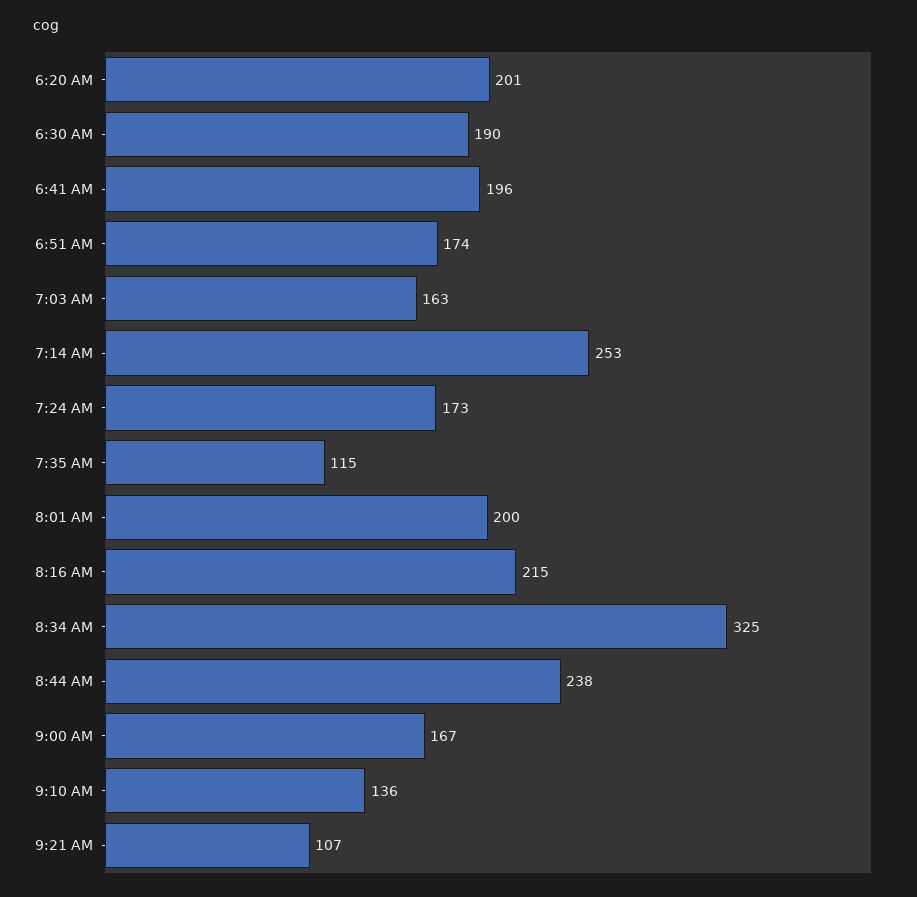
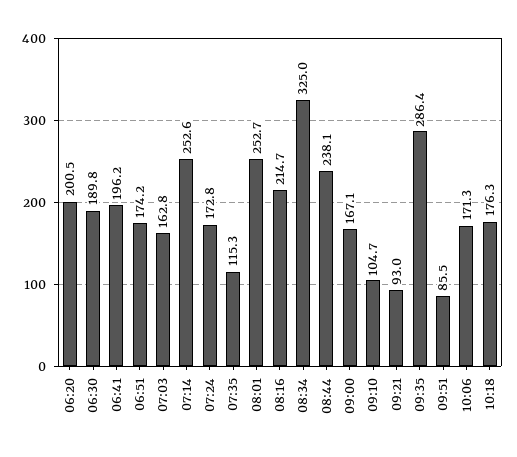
8:01 AM: 200 -> 252.7
9:10 AM: 136 -> 104.7
9:21 AM: 107 -> 93
09:35: none -> 286.4
09:51: none -> 85.5
10:06: none -> 171.3
10:18: none -> 176.3

